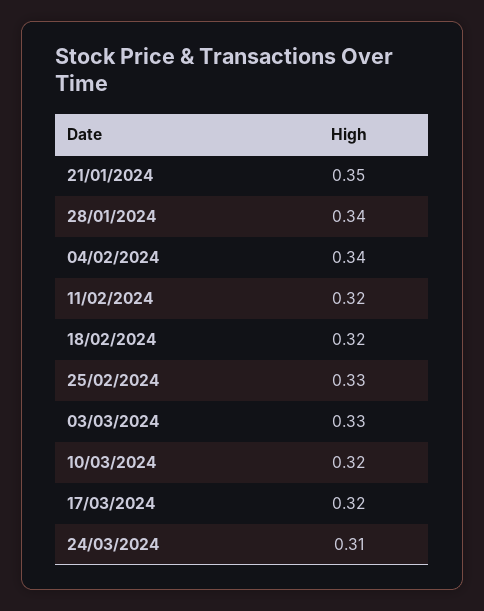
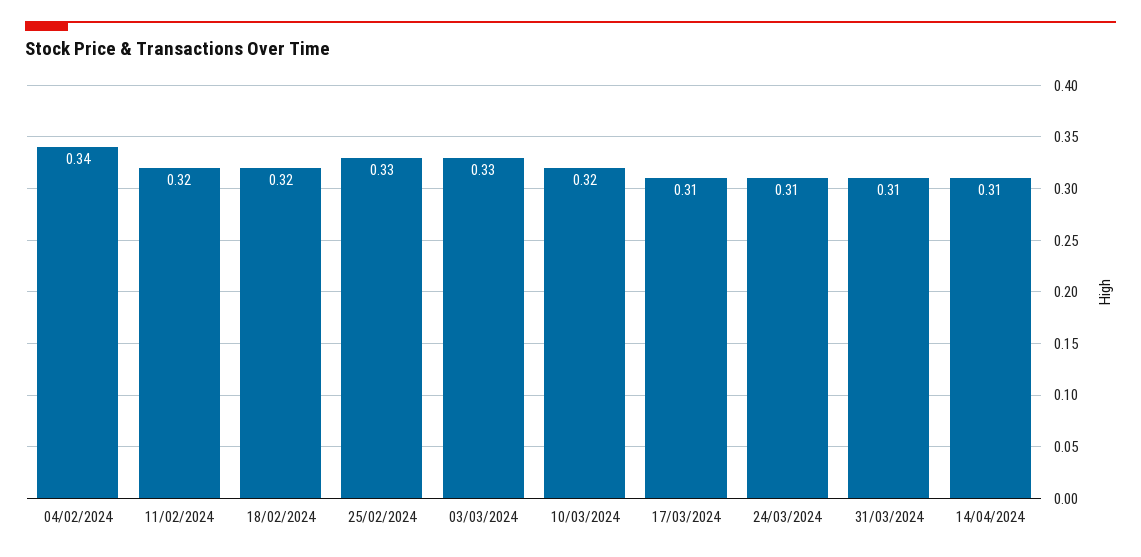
21/01/2024: 0.35 -> none
28/01/2024: 0.34 -> none
17/03/2024: 0.32 -> 0.31
31/03/2024: none -> 0.31
14/04/2024: none -> 0.31

